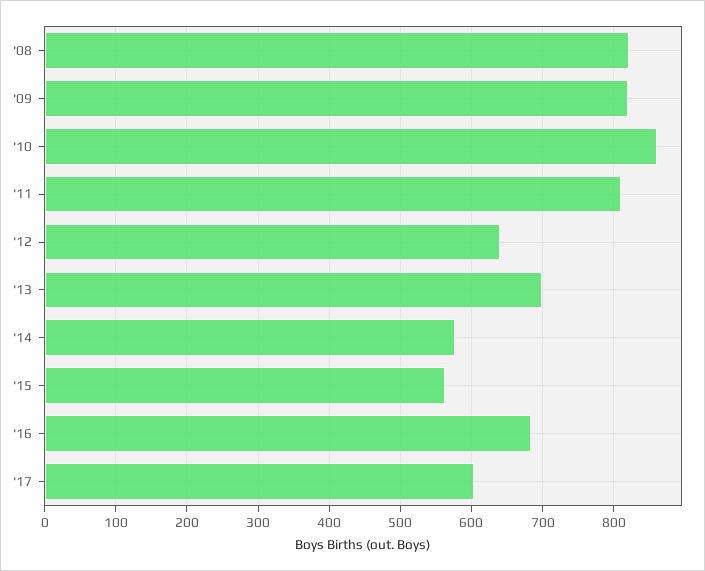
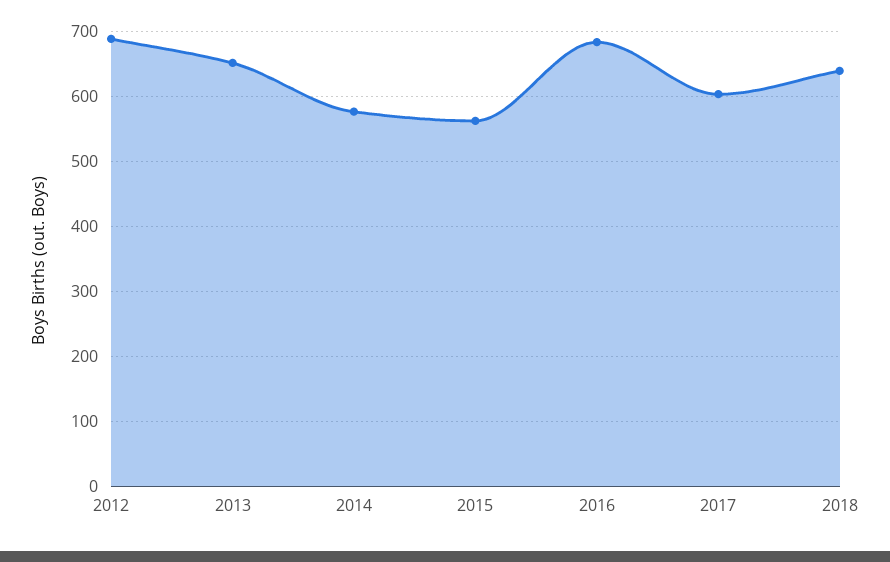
'08: 820 -> none
'09: 820 -> none
'10: 860 -> none
'11: 810 -> none
'12: 640 -> 690
'13: 700 -> 650
2018: none -> 640

